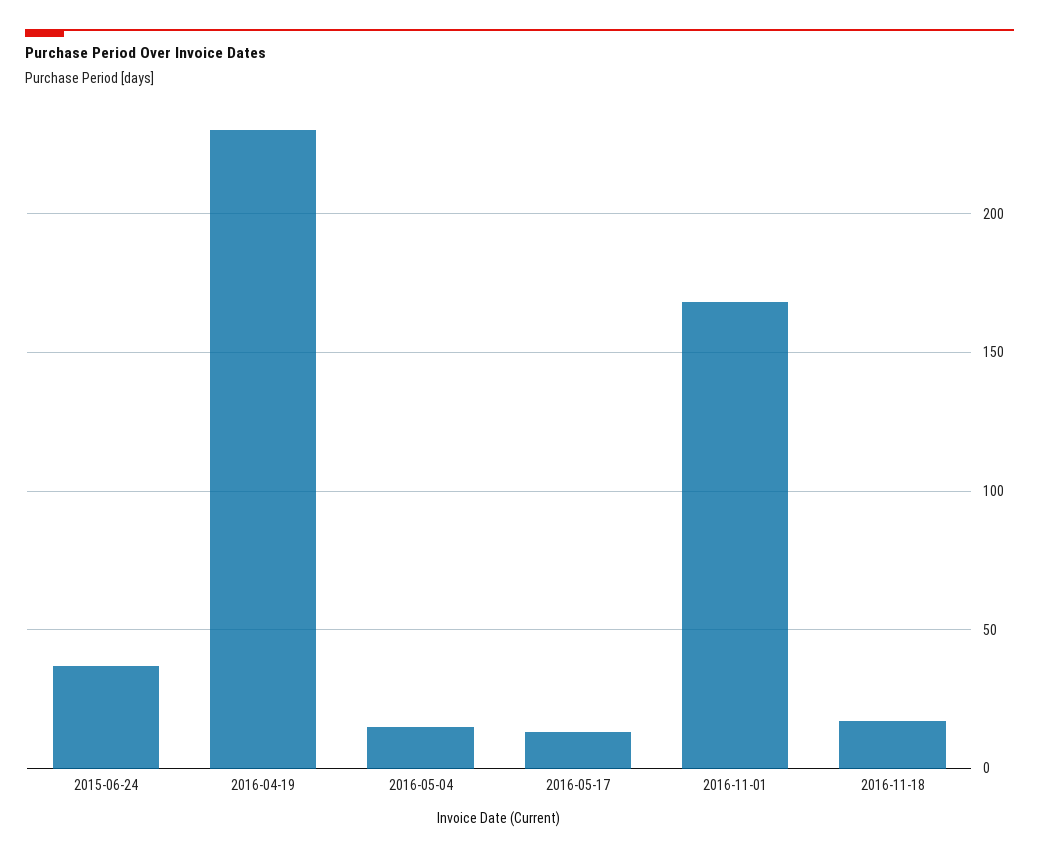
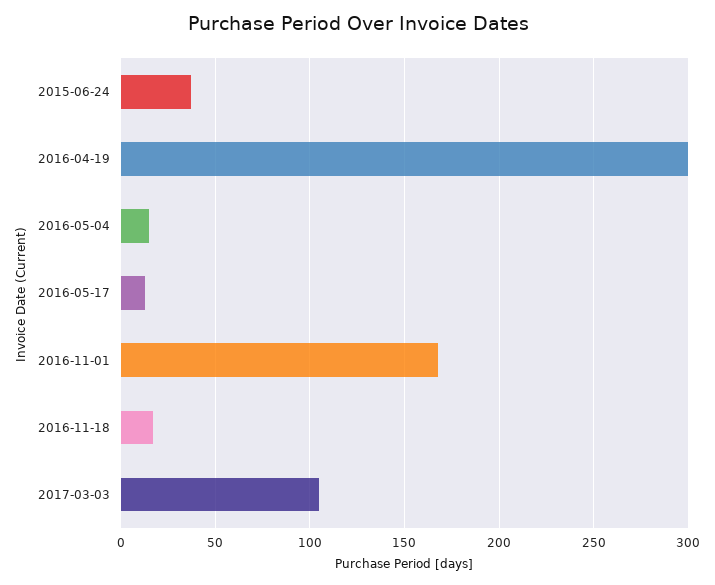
2016-04-19: 230 -> 300
2017-03-03: none -> 105

